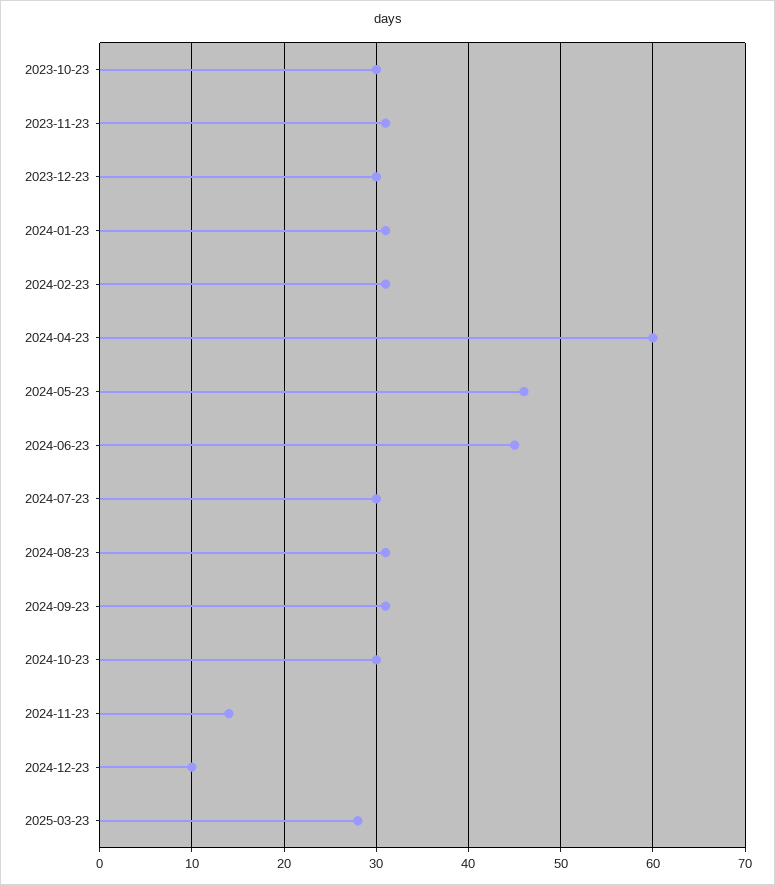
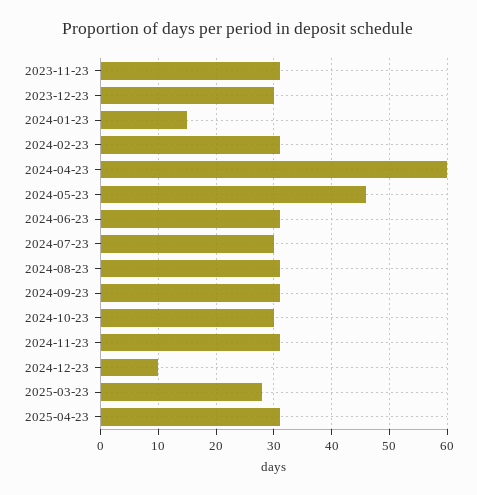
2023-10-23: 30 -> none
2024-01-23: 31 -> 15
2024-06-23: 45 -> 30
2024-11-23: 14 -> 30
2025-04-23: none -> 30

